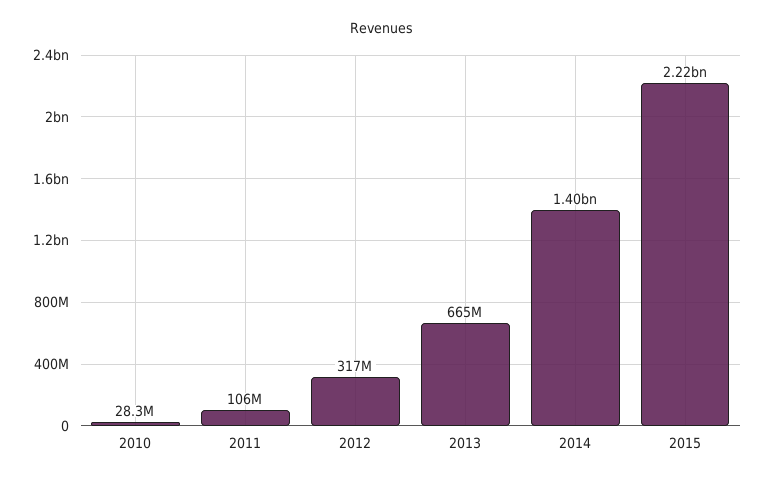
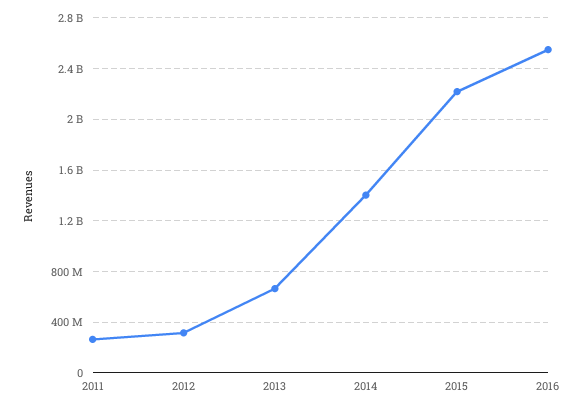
2010: 28300000 -> none
2011: 106000000 -> 250000000
2016: none -> 2550000000

